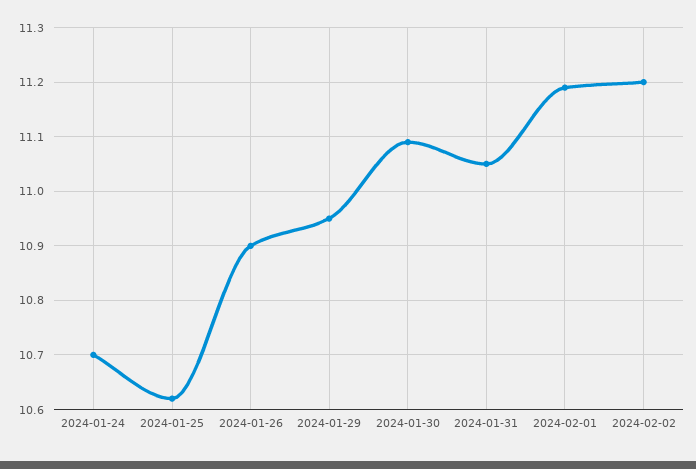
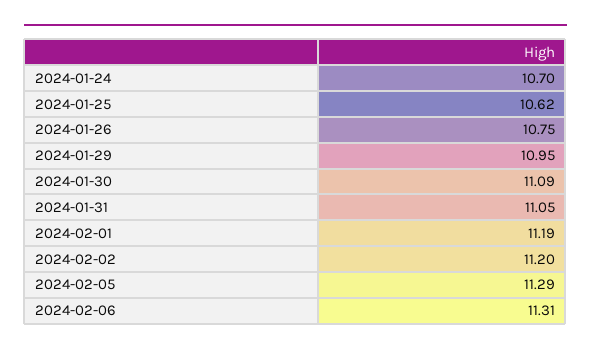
2024-01-26: 10.9 -> 10.75
2024-02-05: none -> 11.29
2024-02-06: none -> 11.31

